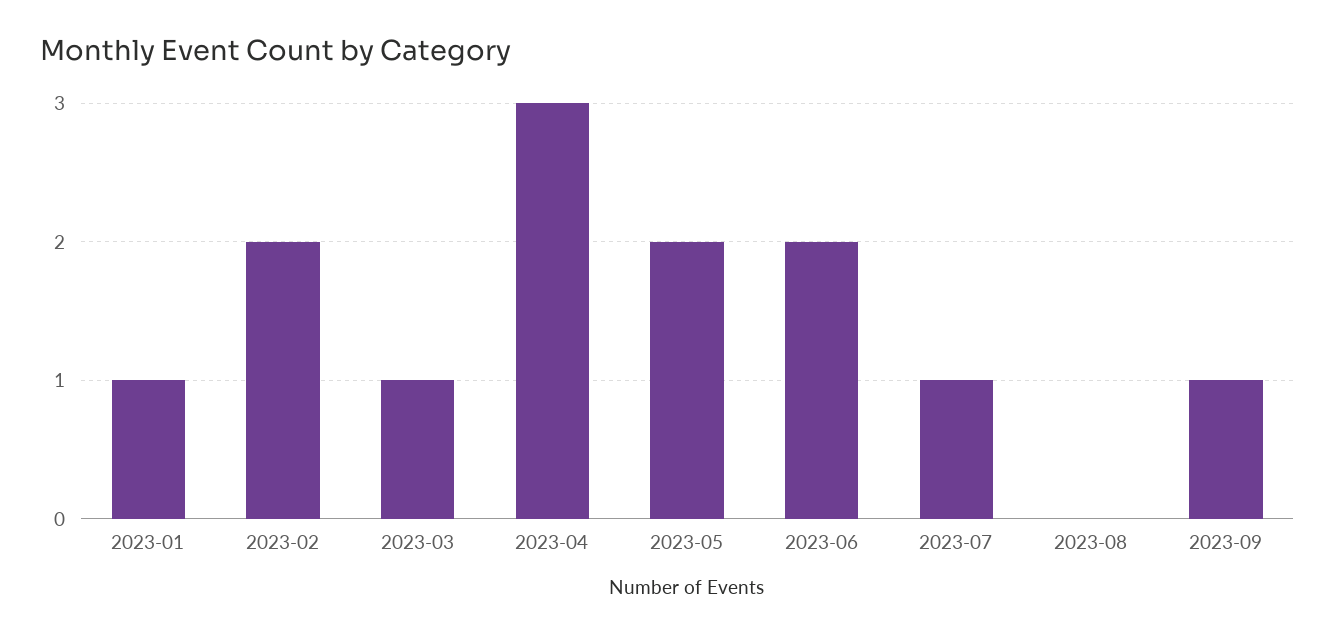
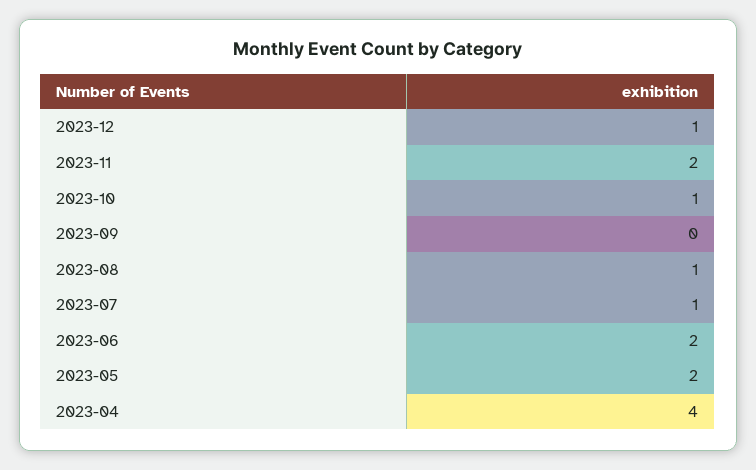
2023-01: 1 -> none
2023-02: 2 -> none
2023-03: 1 -> none
2023-04: 3 -> 4
2023-08: 0 -> 1
2023-09: 1 -> 0
2023-12: none -> 1
2023-11: none -> 2
2023-10: none -> 1

